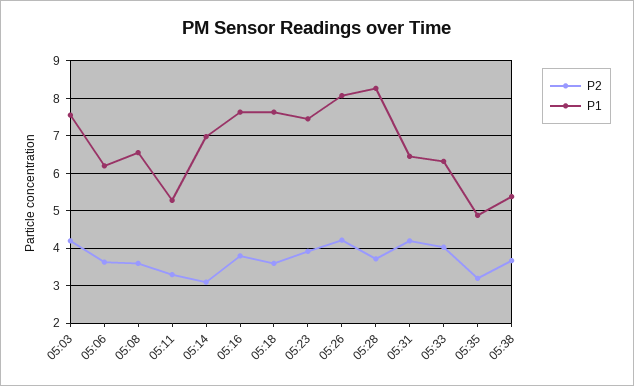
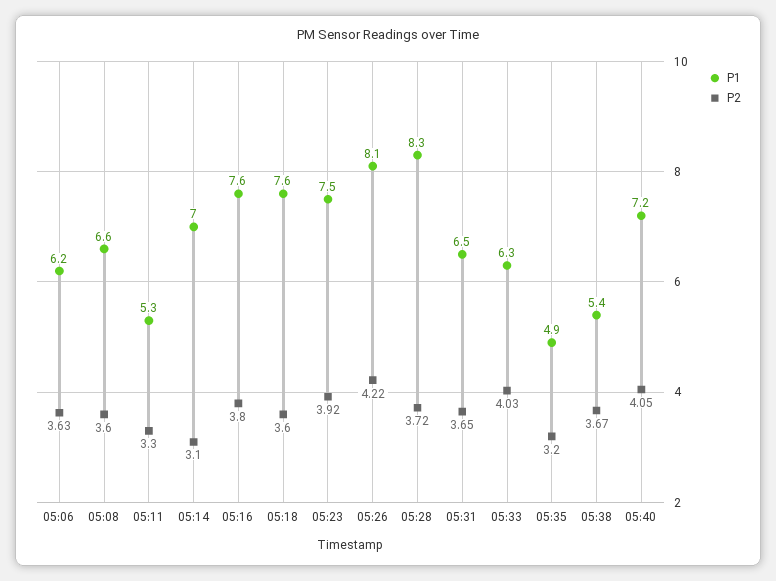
P2, 05:03: 4.2 -> none
P1, 05:03: 7.6 -> none
P2, 05:31: 4.2 -> 3.65
P1, 05:40: none -> 7.2
P2, 05:40: none -> 4.05

